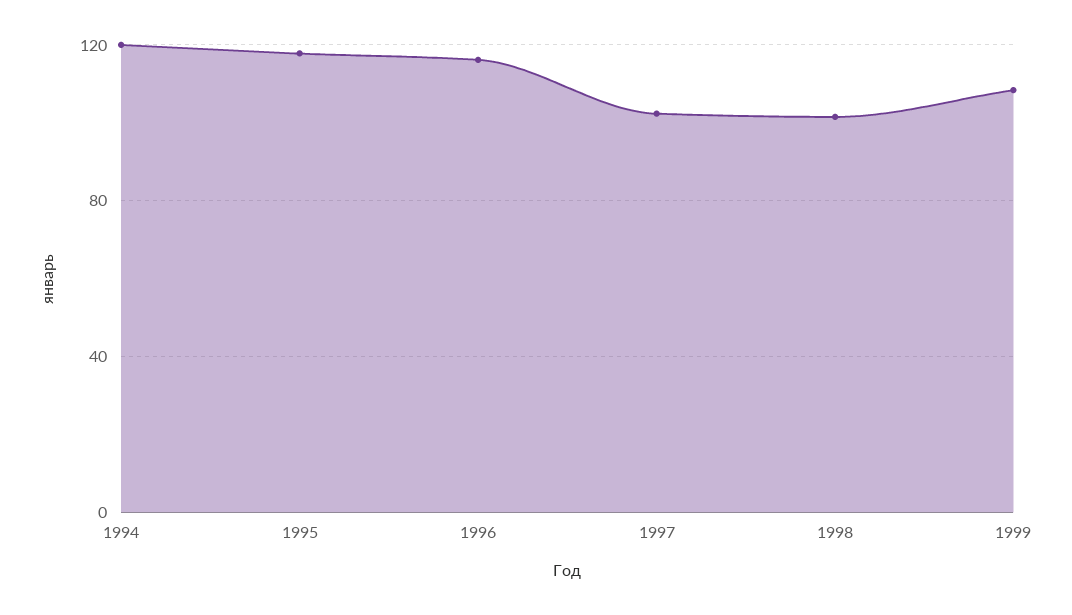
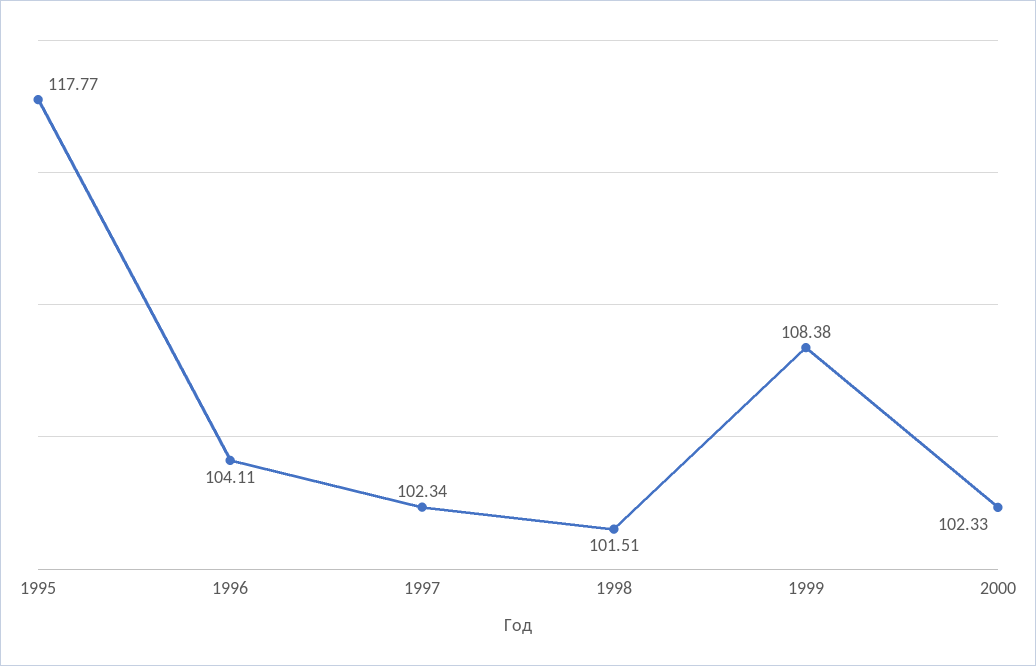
1994: 120 -> none
1996: 115 -> 104.11
2000: none -> 102.33

